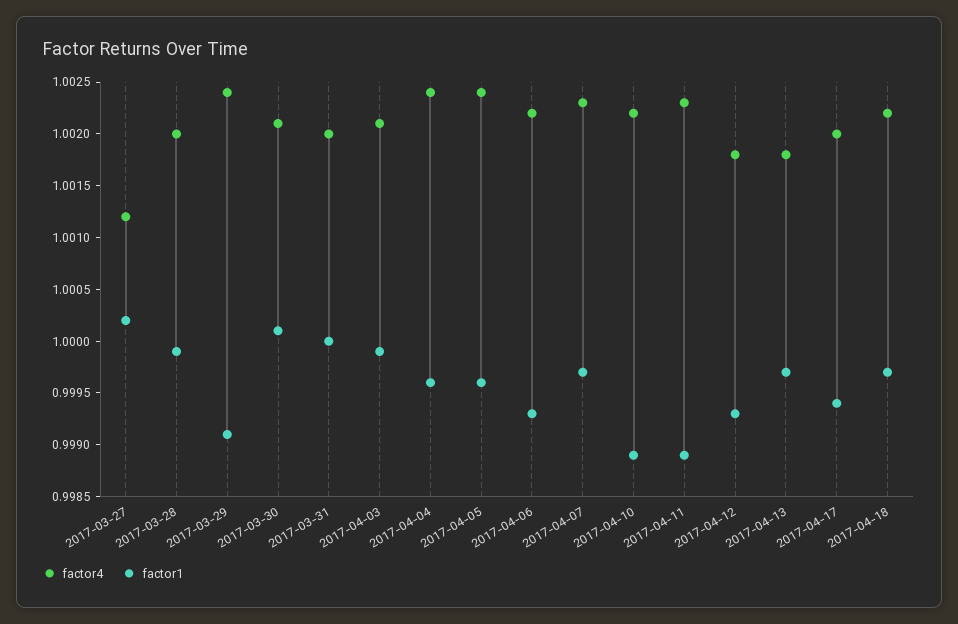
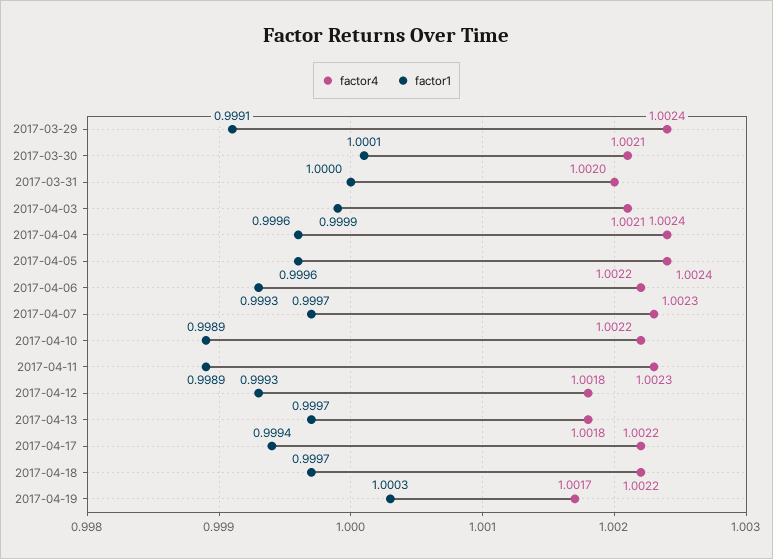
factor4, 2017-03-27: 1.0012 -> none
factor1, 2017-03-27: 1.0002 -> none
factor4, 2017-03-28: 1.002 -> none
factor1, 2017-03-28: 0.9999 -> none
factor4, 2017-04-17: 1.002 -> 1.0022
factor4, 2017-04-19: none -> 1.0017
factor1, 2017-04-19: none -> 1.0003

